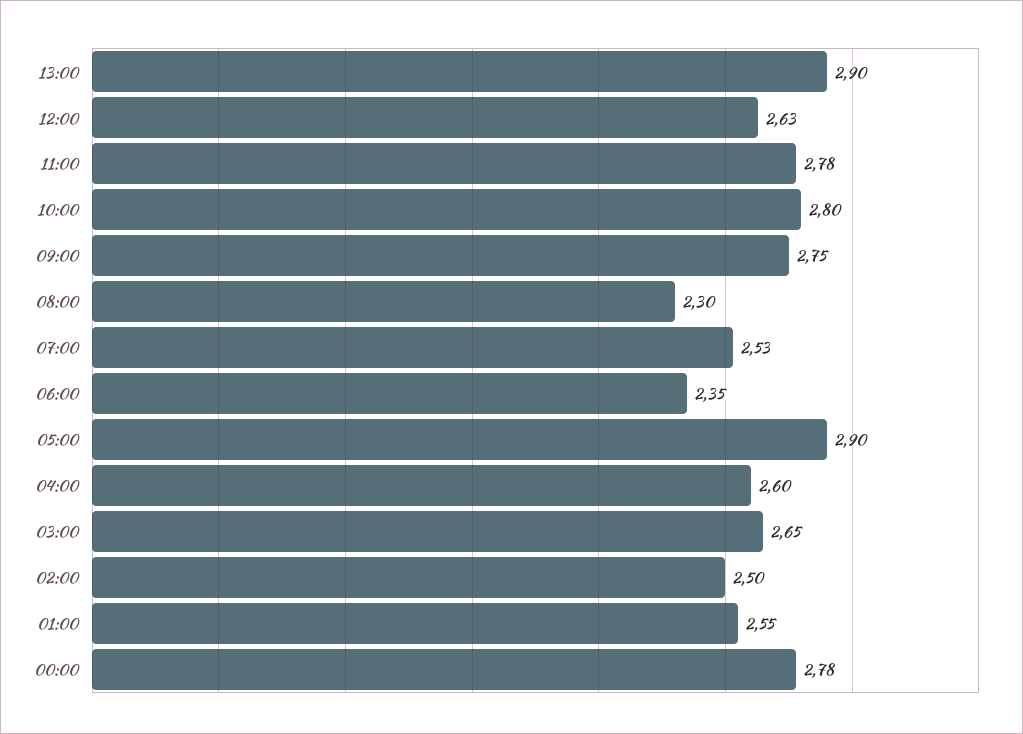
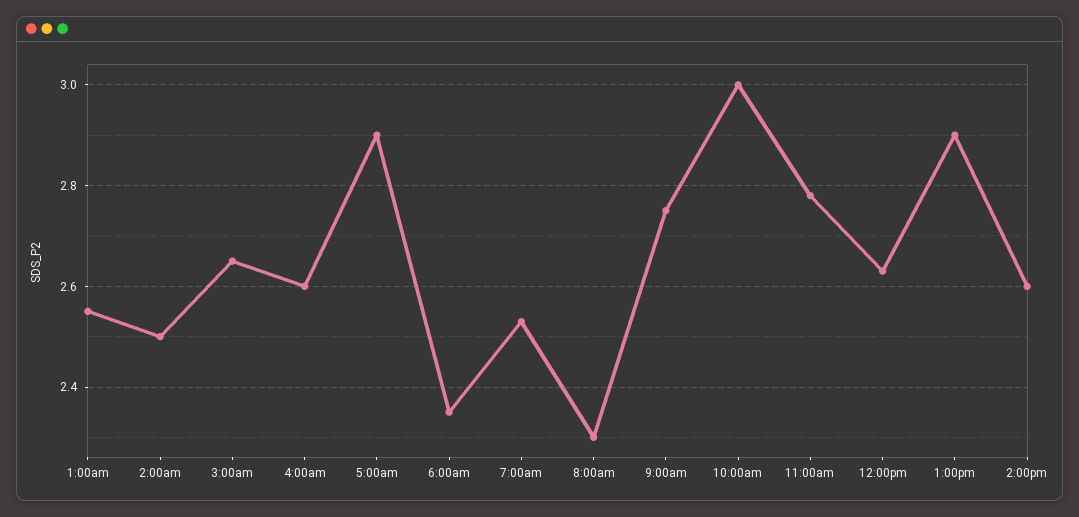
10:00: 2.8 -> 3
00:00: 2.78 -> none
2:00pm: none -> 2.6

